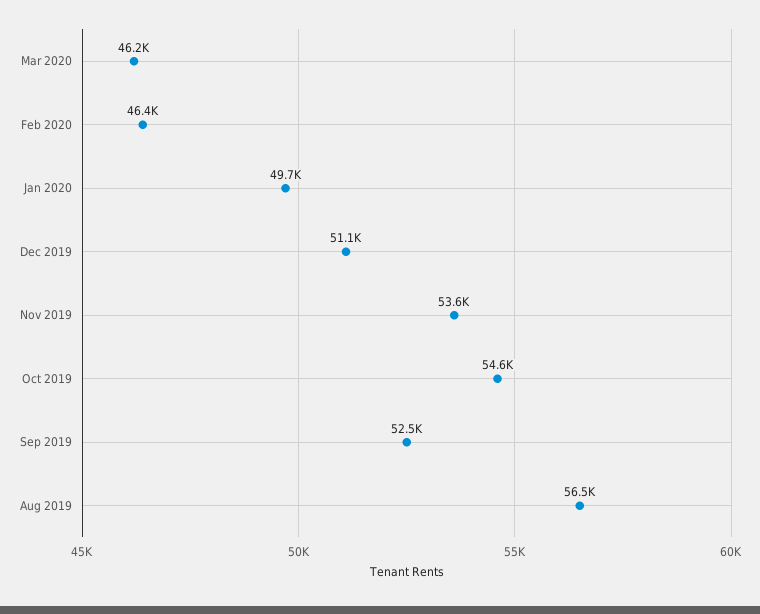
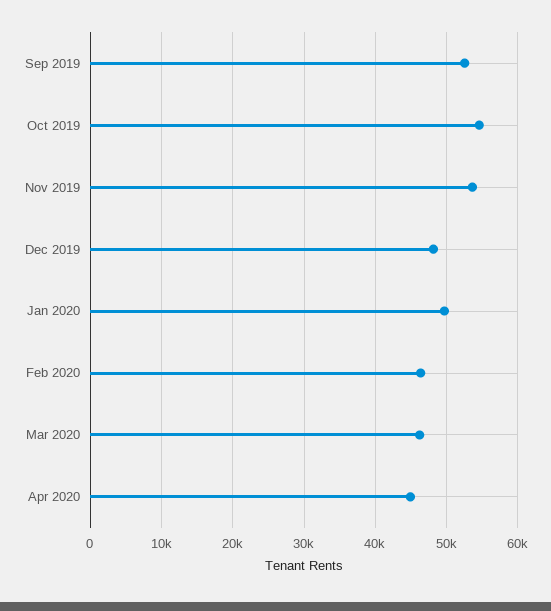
Dec 2019: 51100 -> 48000
Aug 2019: 56500 -> none
Apr 2020: none -> 45000

